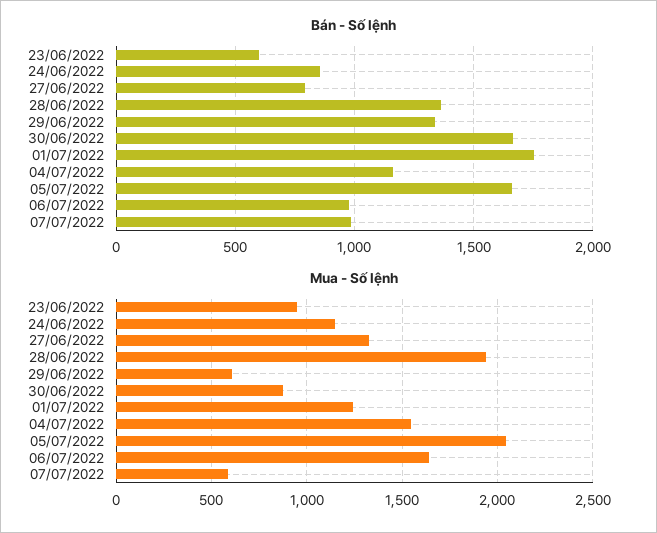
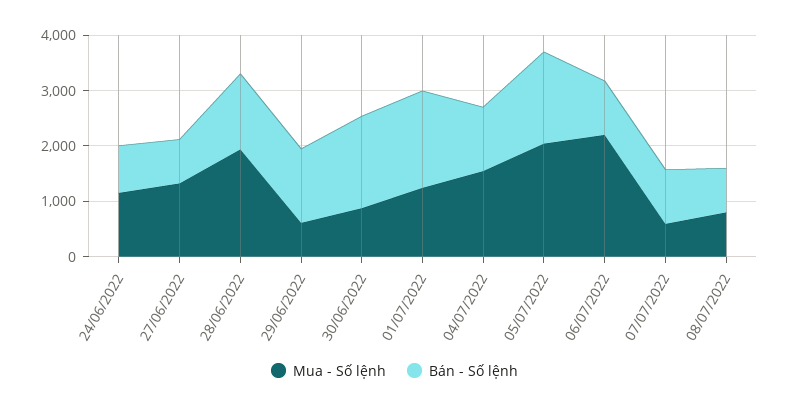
Bán - Số lệnh, 23/06/2022: 600 -> none
Mua - Số lệnh, 23/06/2022: 950 -> none
Mua - Số lệnh, 06/07/2022: 1650 -> 2200
Mua - Số lệnh, 08/07/2022: none -> 800
Bán - Số lệnh, 08/07/2022: none -> 800

